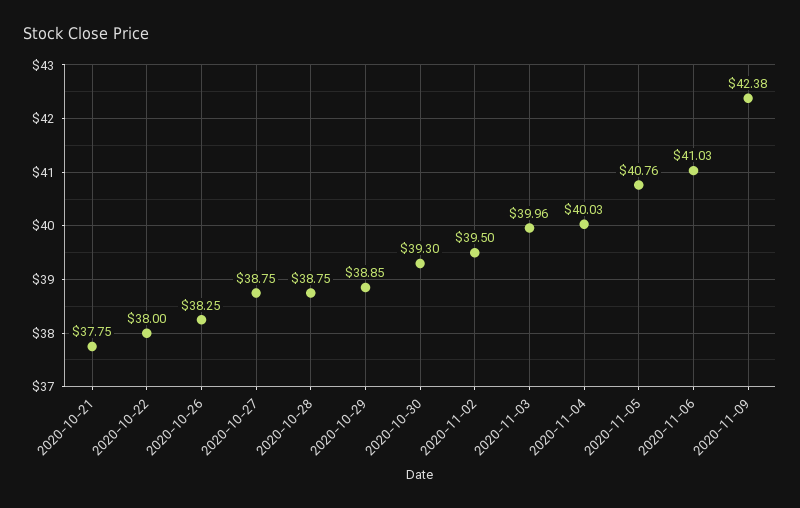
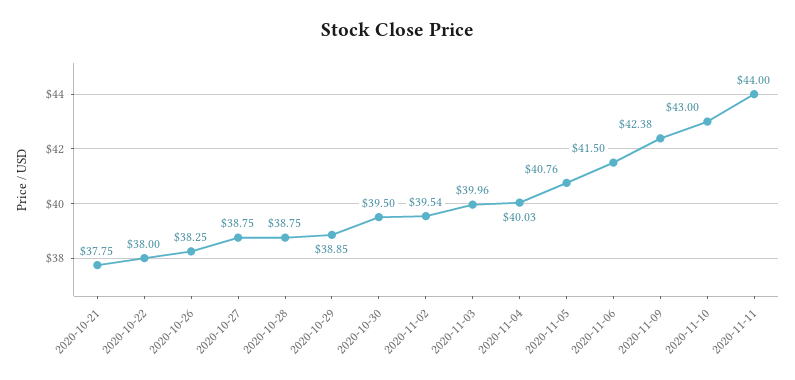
2020-10-30: 39.3 -> 39.5
2020-11-02: 39.5 -> 39.54
2020-11-06: 41.03 -> 41.5
2020-11-10: none -> 43
2020-11-11: none -> 44

